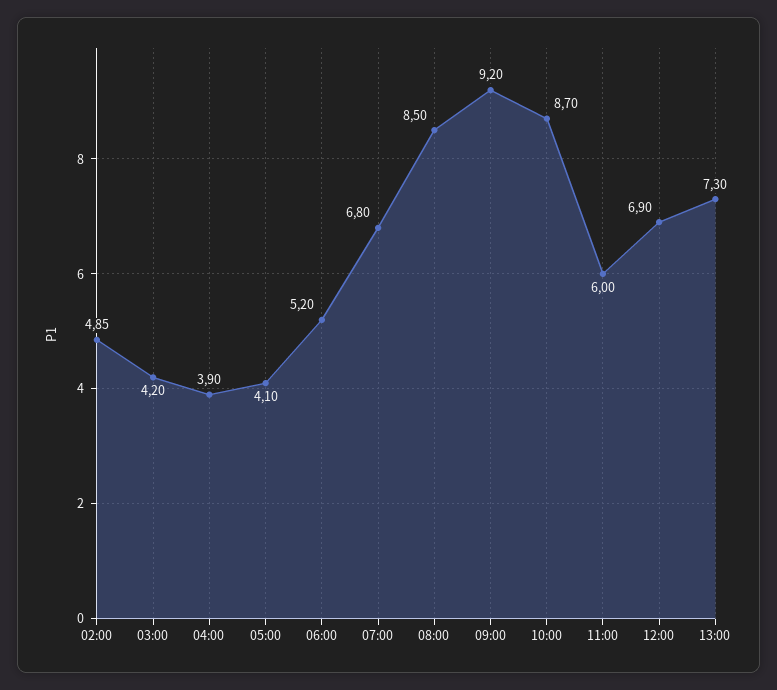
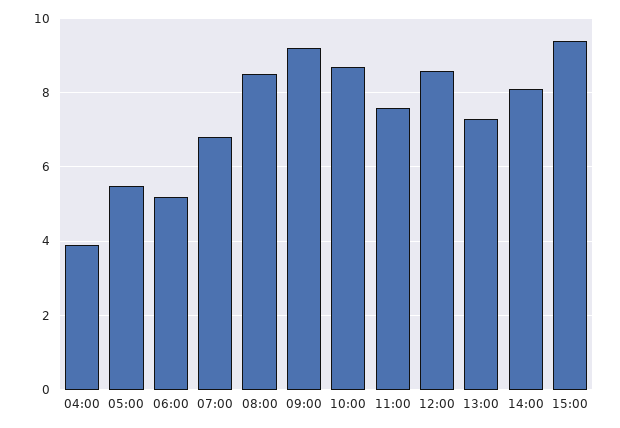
02:00: 4.85 -> none
03:00: 4.2 -> none
05:00: 4.1 -> 5.5
11:00: 6 -> 7.5
12:00: 6.9 -> 8.5
14:00: none -> 8
15:00: none -> 9.5

